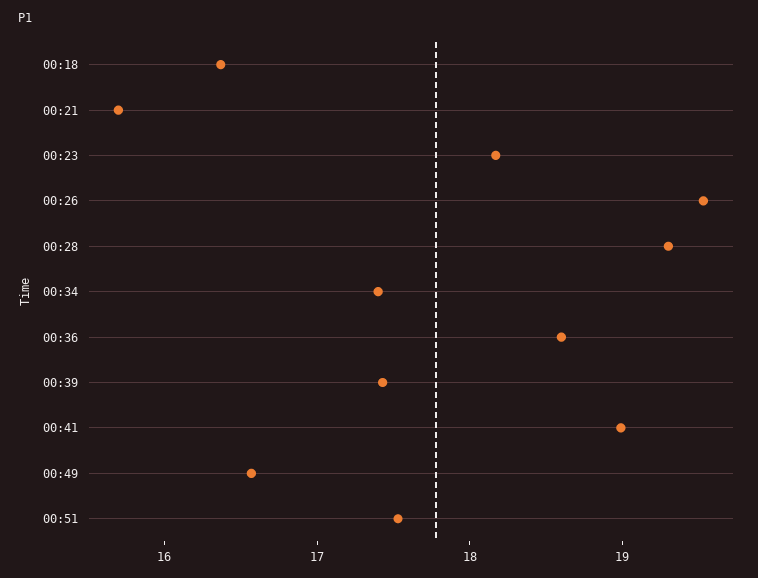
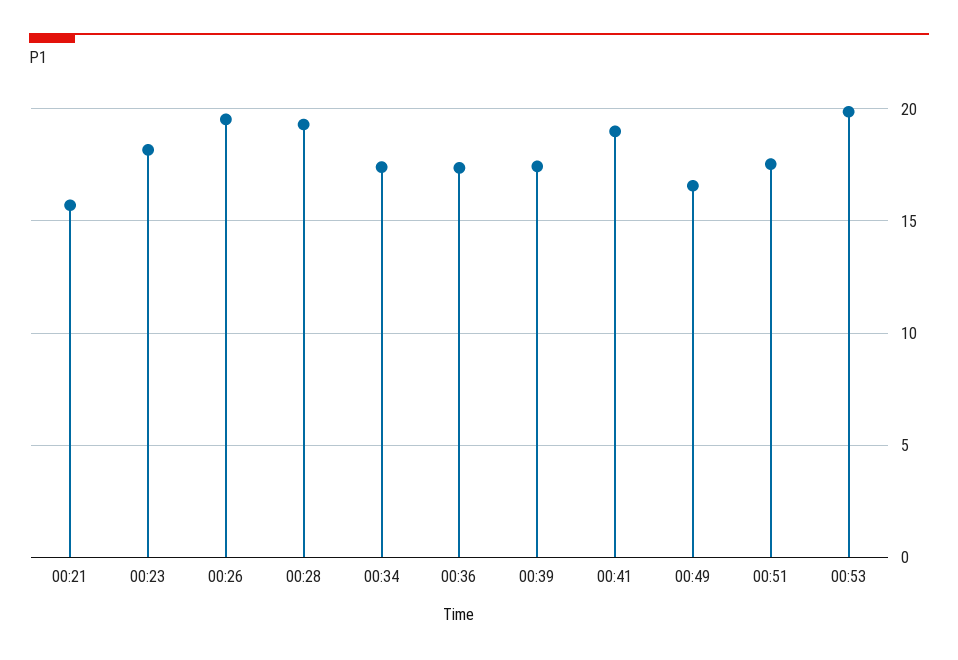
00:18: 16.4 -> none
00:36: 18.6 -> 17.5
00:53: none -> 20

